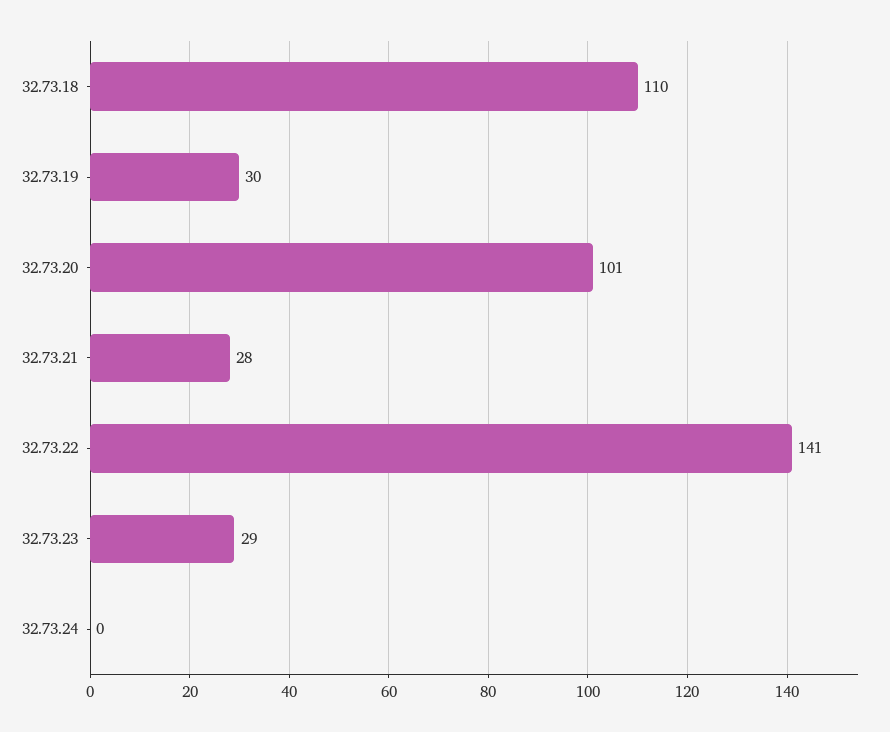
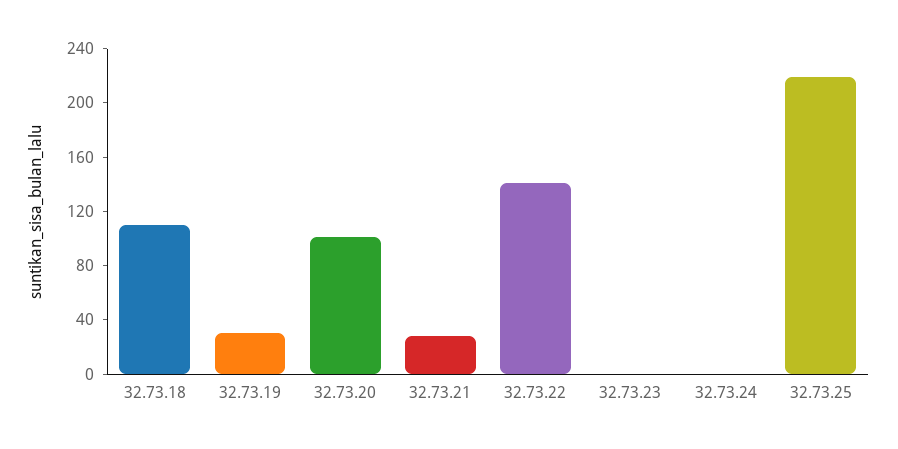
32.73.23: 29 -> 0
32.73.25: none -> 220

